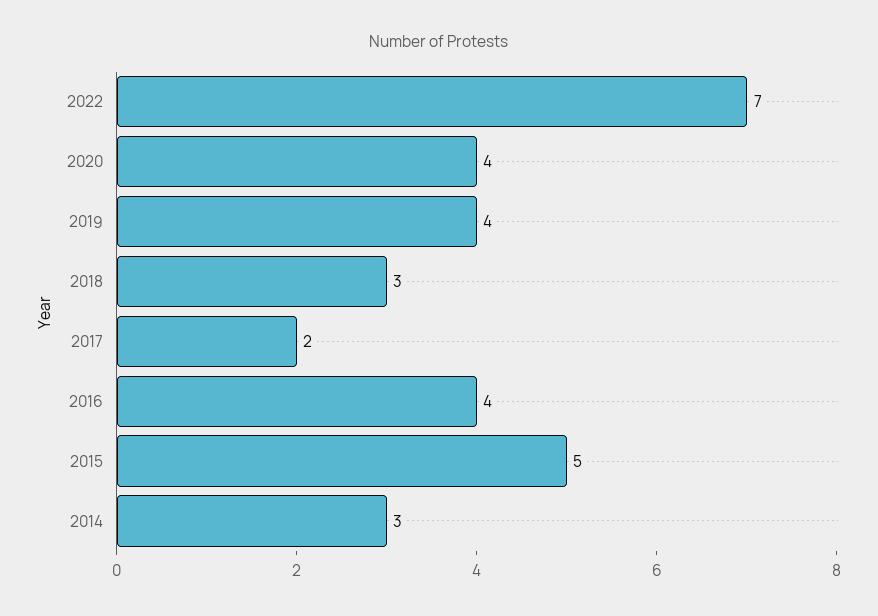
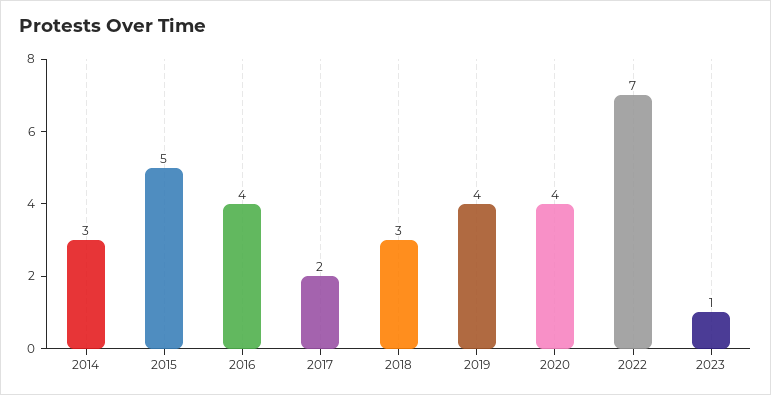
2023: none -> 1

